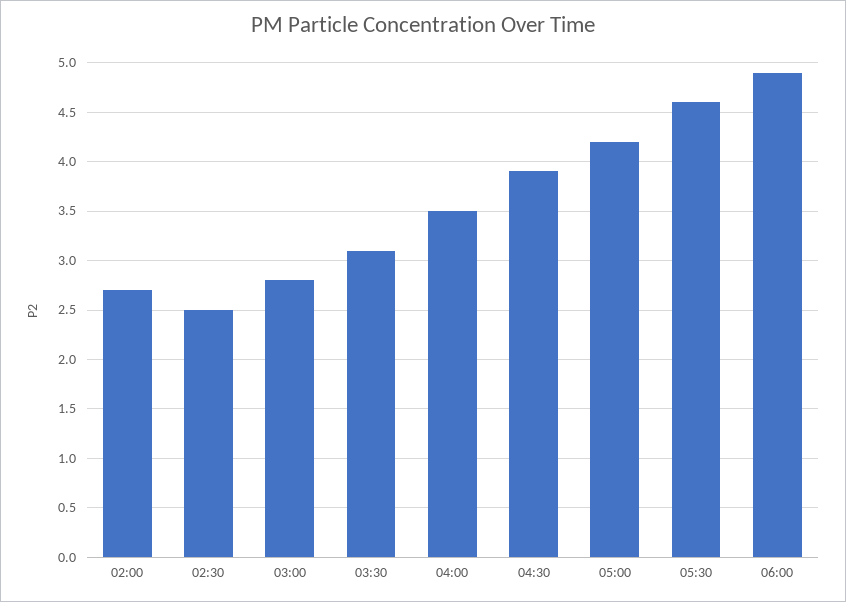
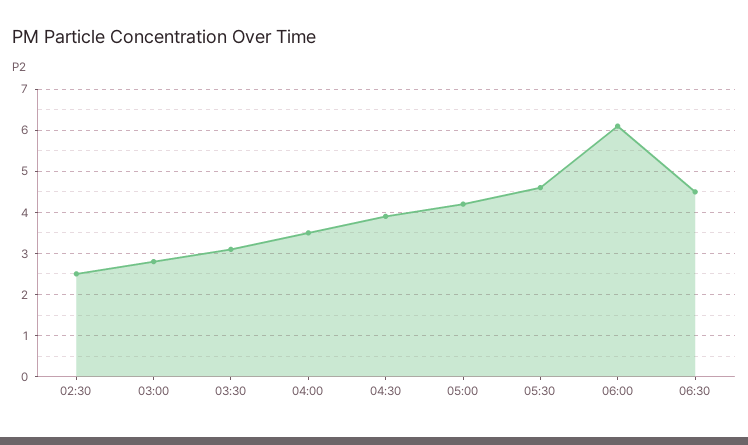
02:00: 2.7 -> none
06:00: 4.9 -> 6
06:30: none -> 4.5

